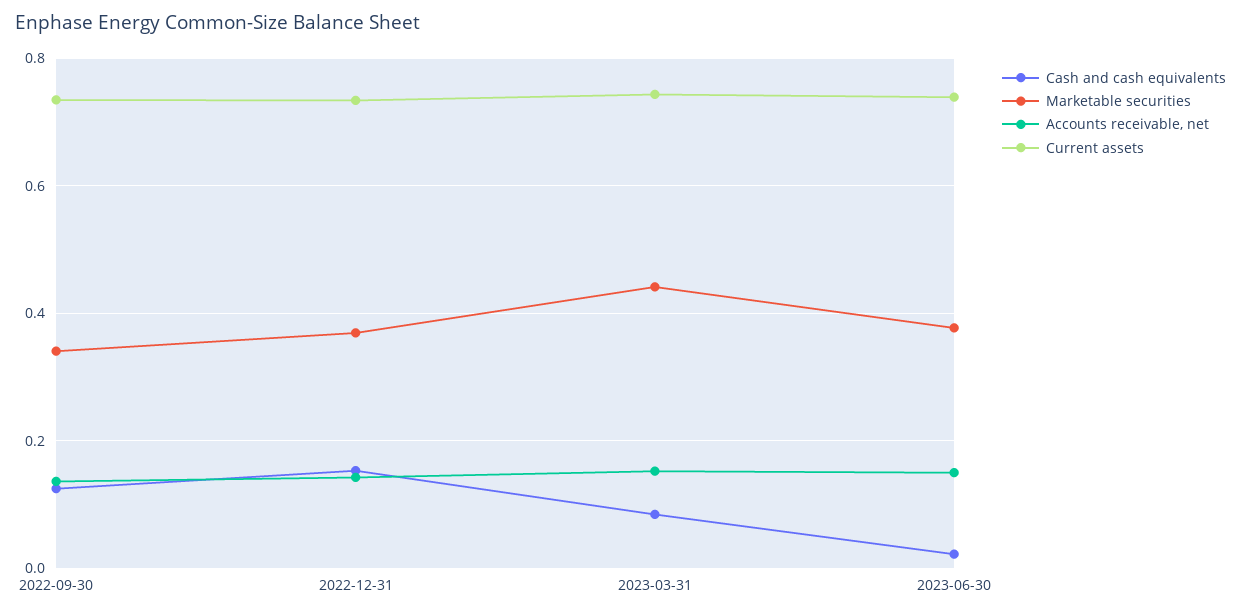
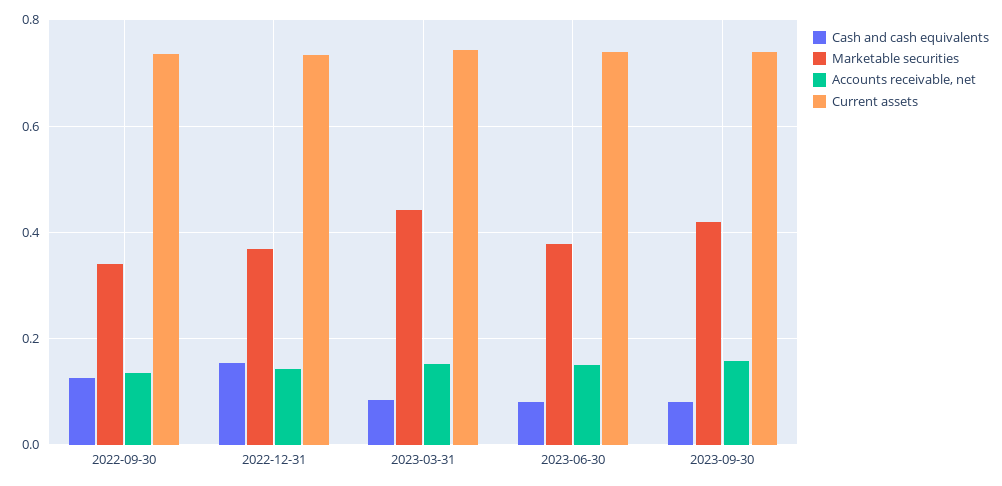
Cash and cash equivalents, 2023-06-30: 0.02 -> 0.08
Cash and cash equivalents, 2023-09-30: none -> 0.08
Marketable securities, 2023-09-30: none -> 0.42
Accounts receivable, net, 2023-09-30: none -> 0.16
Current assets, 2023-09-30: none -> 0.74

